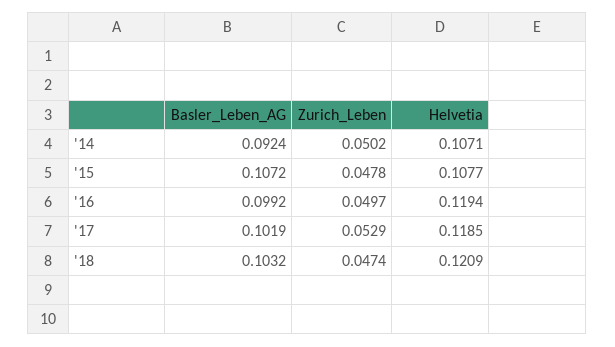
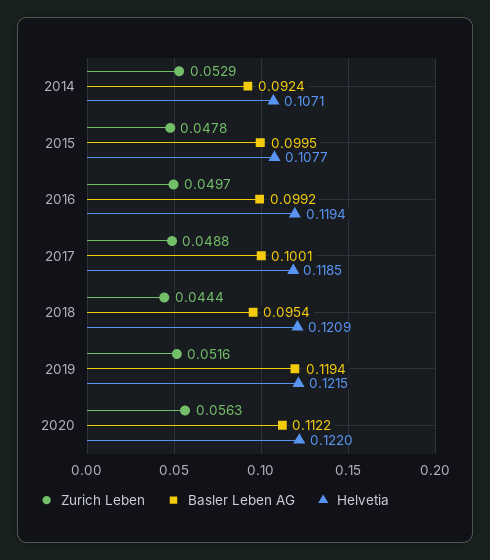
Zurich_Leben, '14: 0.0502 -> 0.0529
Basler_Leben_AG, '15: 0.1072 -> 0.0995
Basler_Leben_AG, '17: 0.1019 -> 0.1001
Zurich_Leben, '17: 0.0529 -> 0.0488
Basler_Leben_AG, '18: 0.1032 -> 0.0954
Zurich_Leben, '18: 0.0474 -> 0.0444
Zurich_Leben, 2019: none -> 0.0516
Basler_Leben_AG, 2019: none -> 0.1194
Helvetia, 2019: none -> 0.1215
Zurich_Leben, 2020: none -> 0.0563
Basler_Leben_AG, 2020: none -> 0.1122
Helvetia, 2020: none -> 0.122

